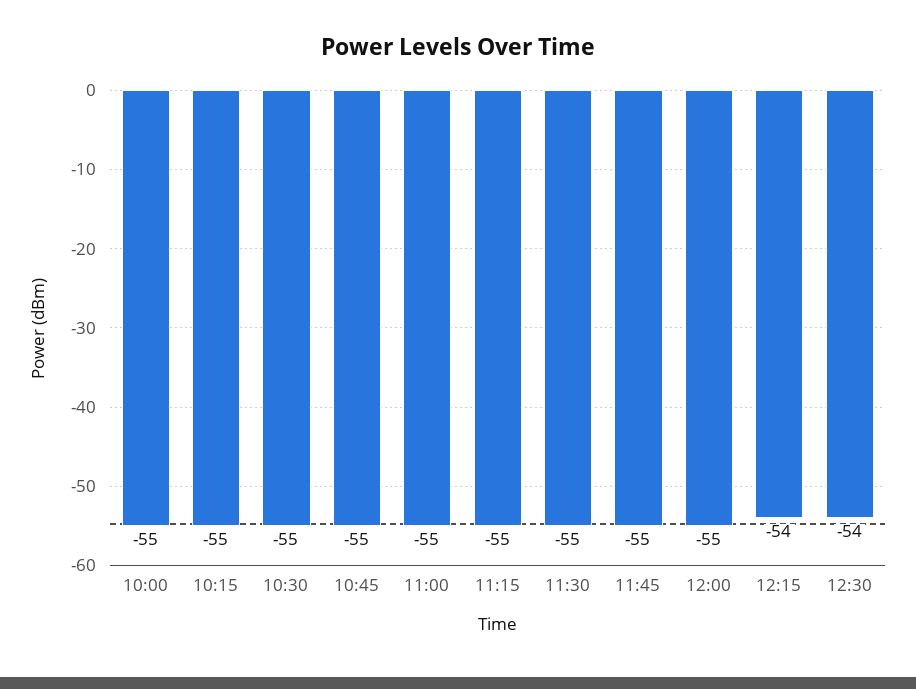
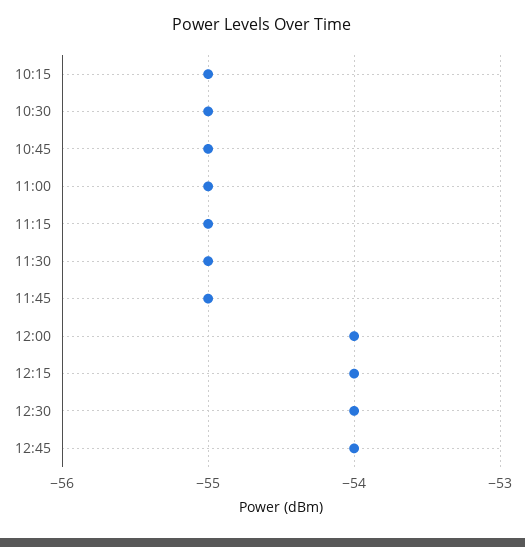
10:00: -55 -> none
12:00: -55 -> -54
12:45: none -> -54

